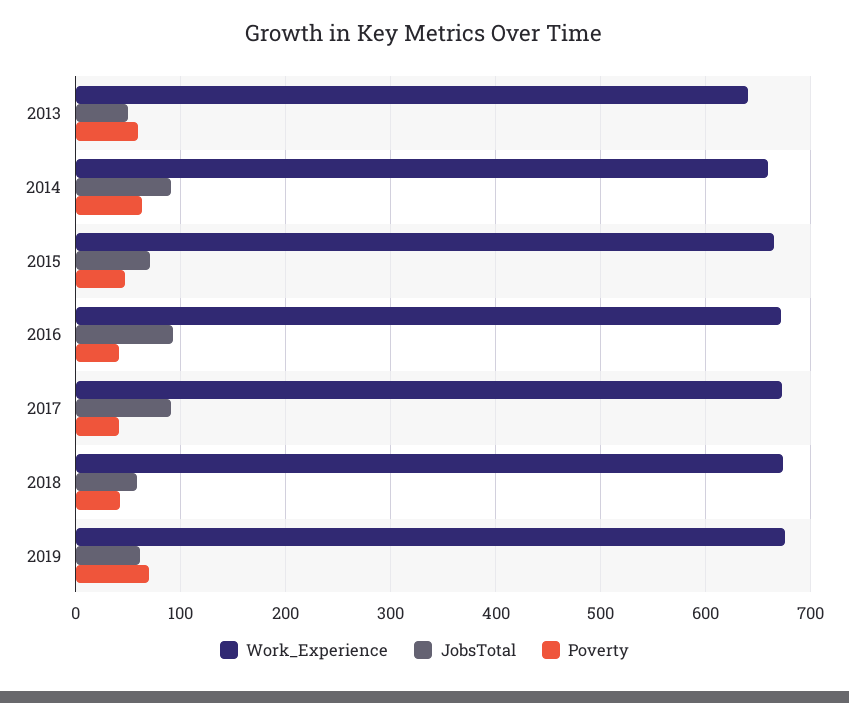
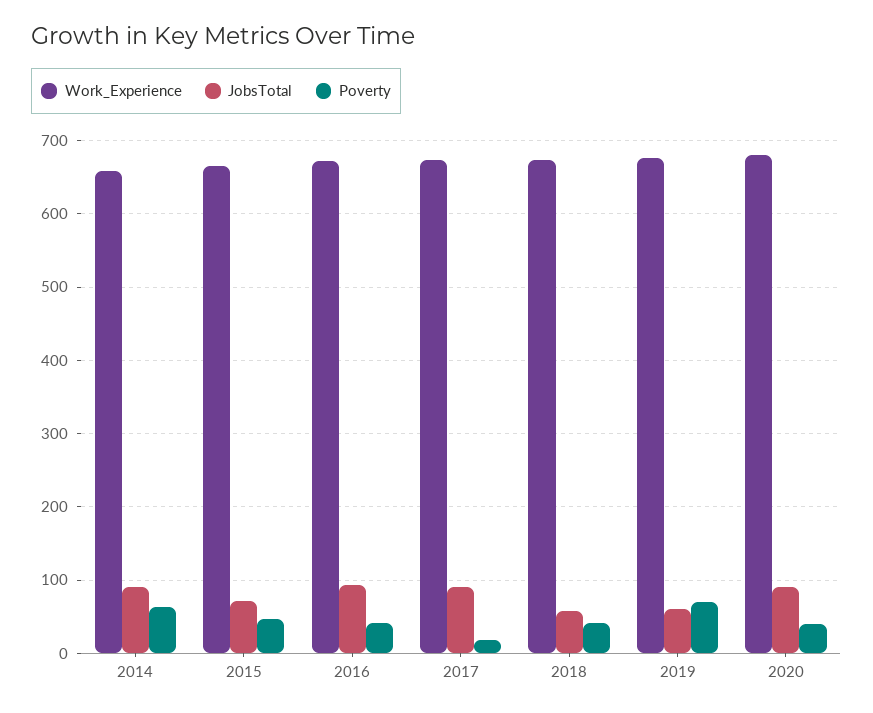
Work_Experience, 2013: 640 -> none
JobsTotal, 2013: 50 -> none
Poverty, 2013: 60 -> none
Poverty, 2017: 40 -> 20
Work_Experience, 2020: none -> 680
JobsTotal, 2020: none -> 90
Poverty, 2020: none -> 40

